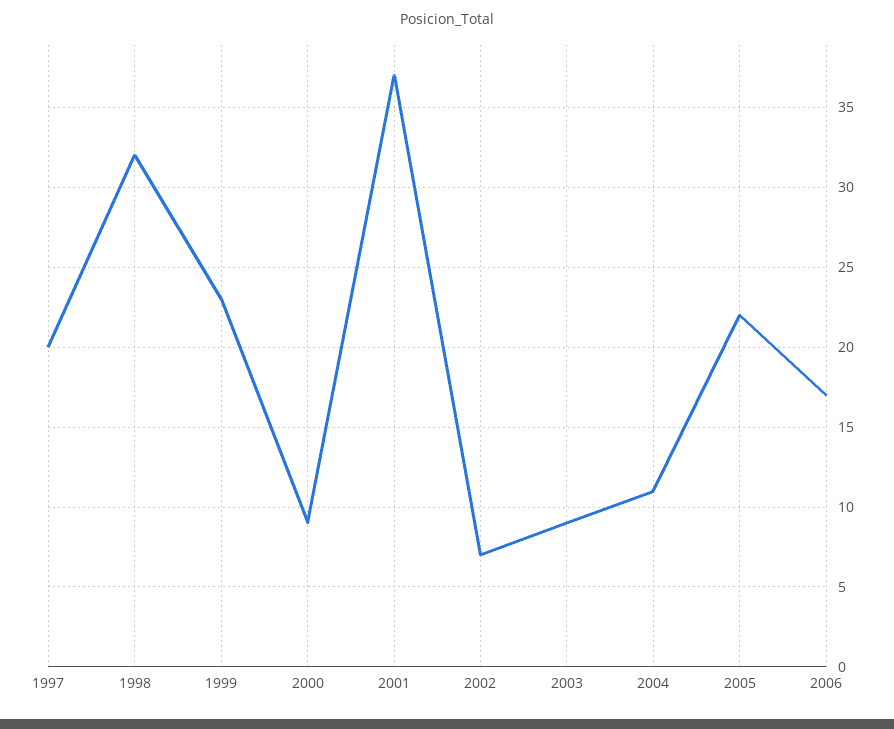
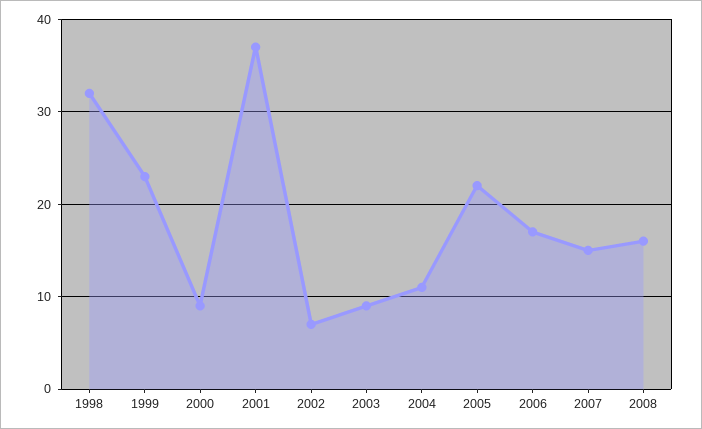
1997: 20 -> none
2007: none -> 15
2008: none -> 16

